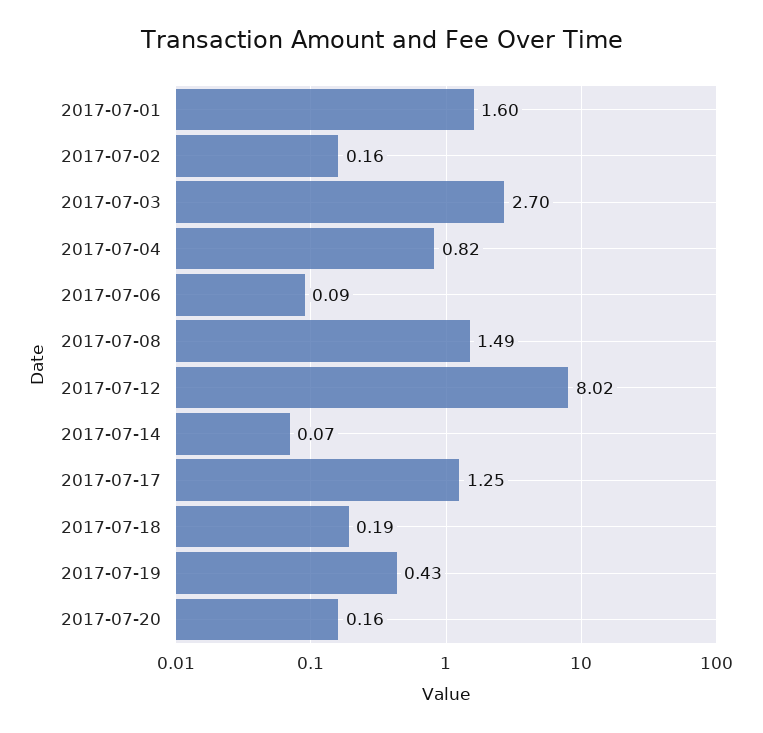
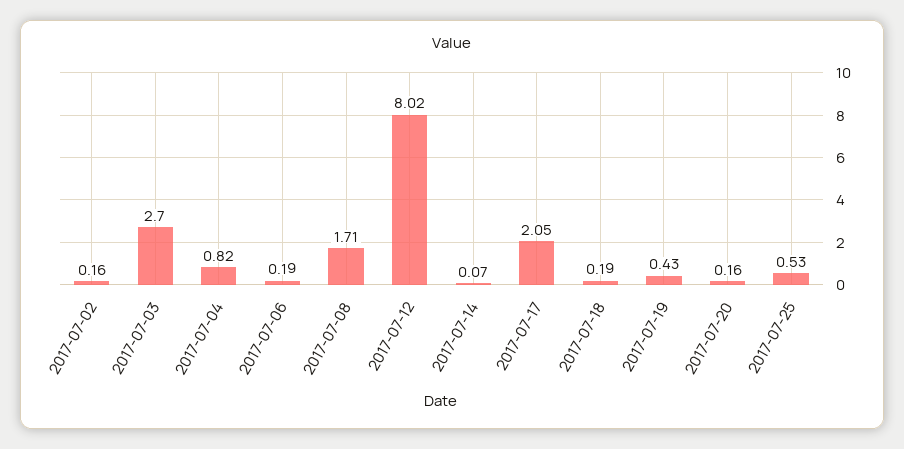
2017-07-01: 1.6 -> none
2017-07-06: 0.09 -> 0.19
2017-07-08: 1.49 -> 1.71
2017-07-17: 1.25 -> 2.05
2017-07-25: none -> 0.53

